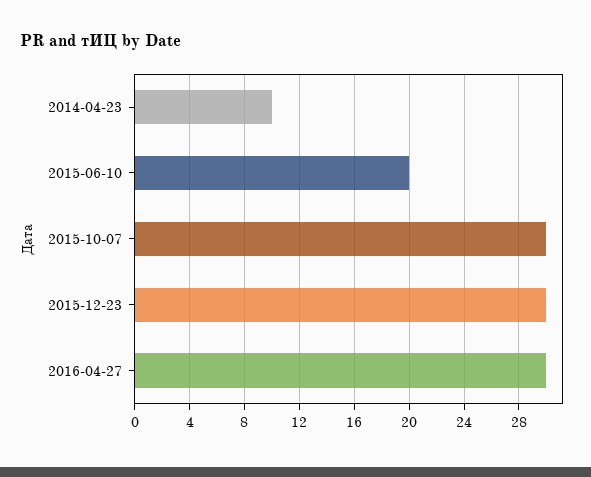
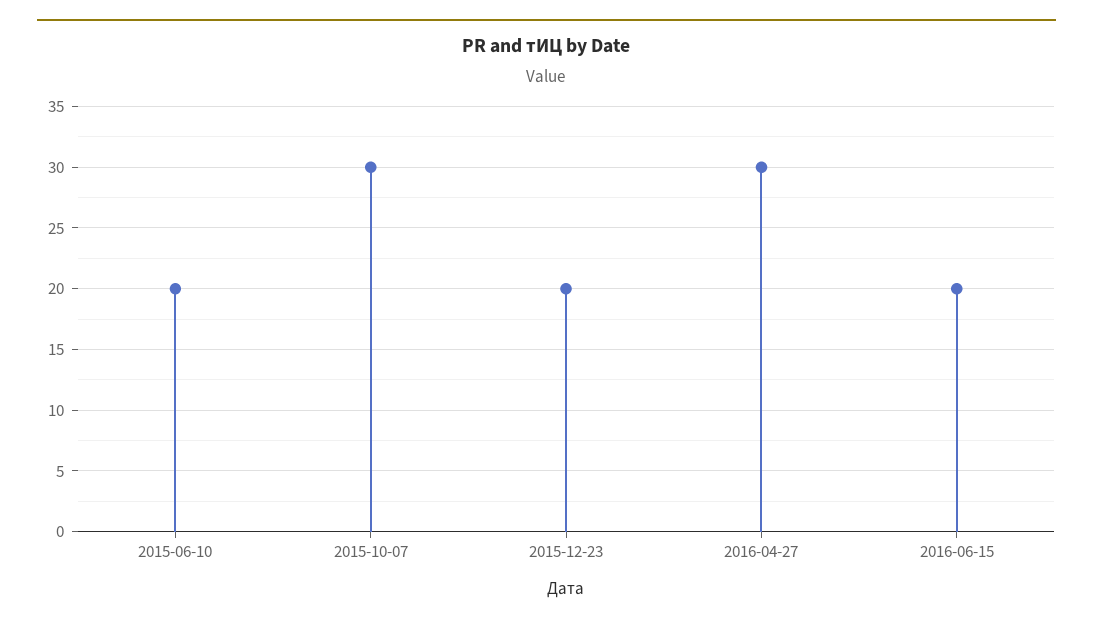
2014-04-23: 10 -> none
2015-12-23: 30 -> 20
2016-06-15: none -> 20

